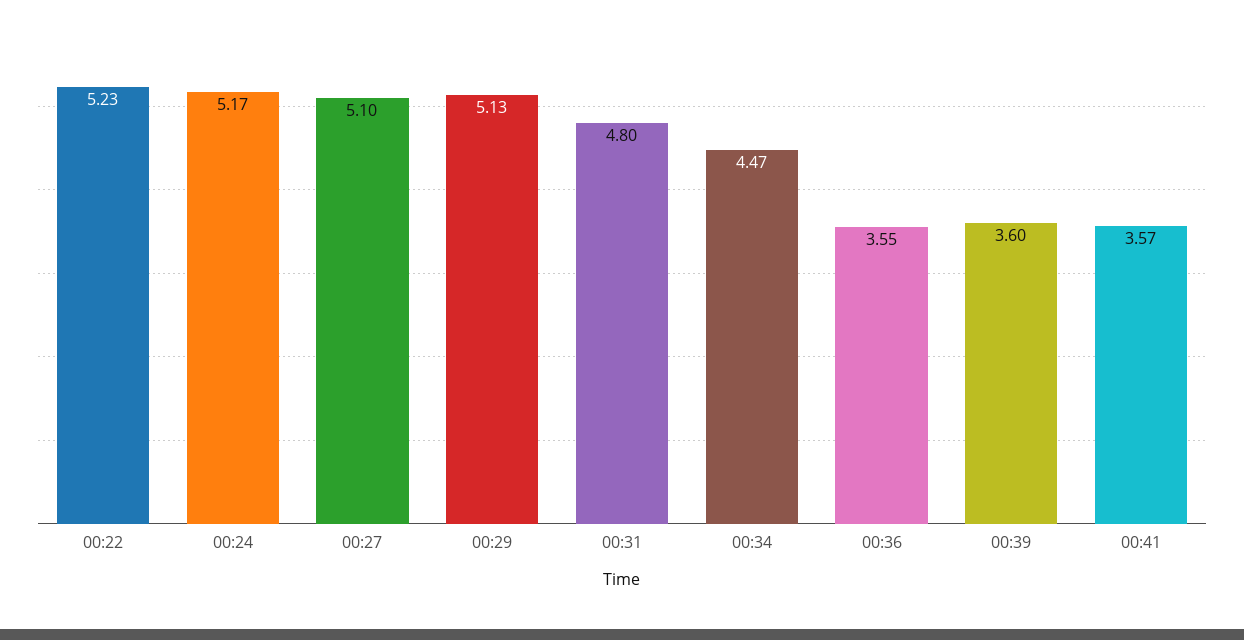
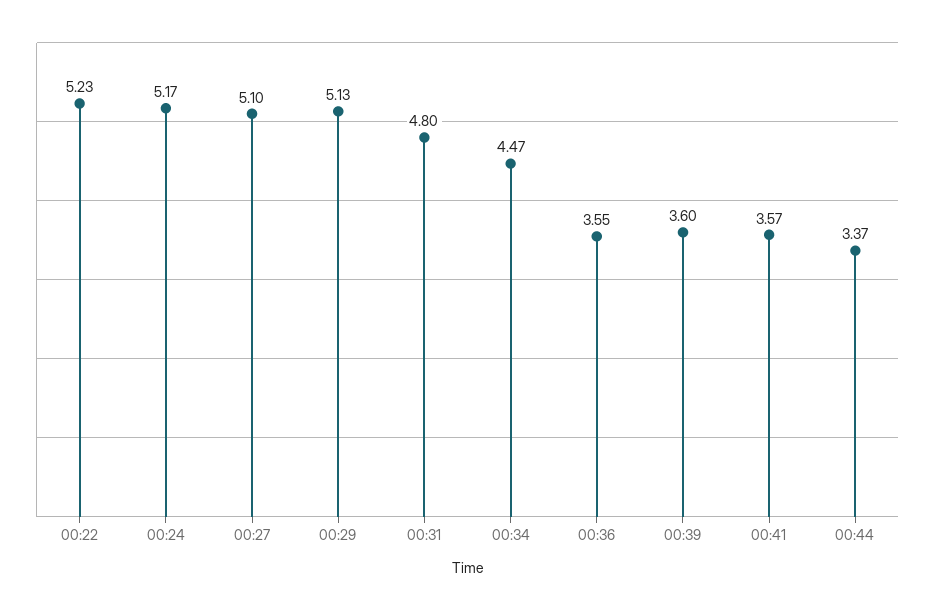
00:44: none -> 3.37

